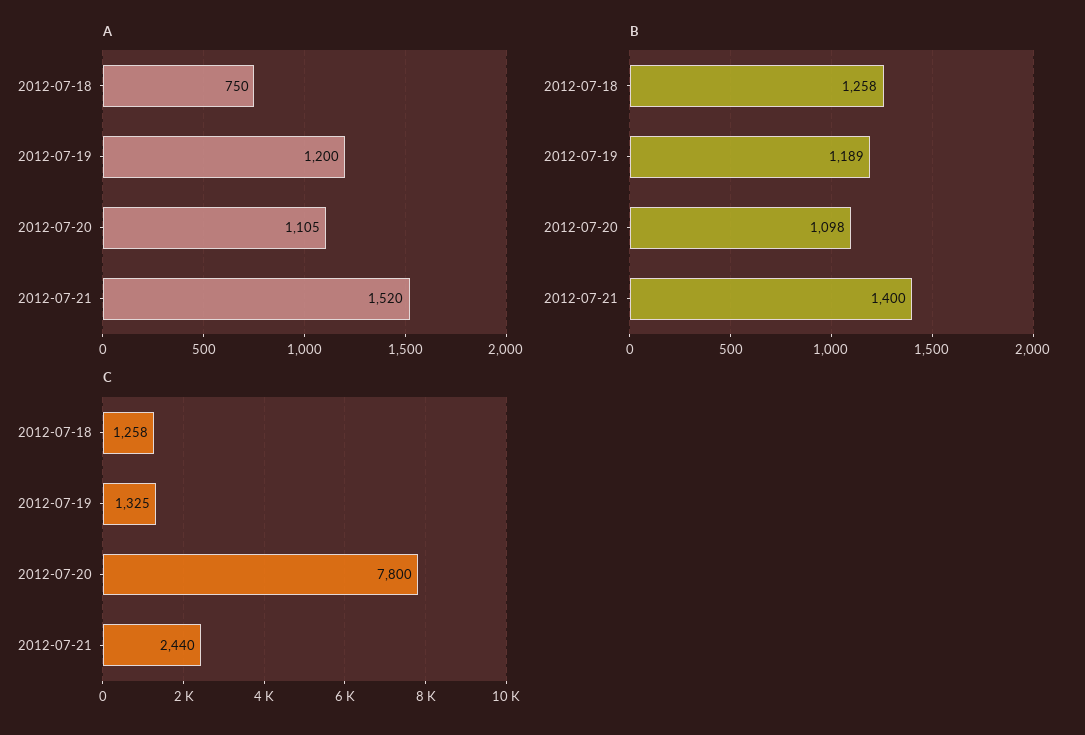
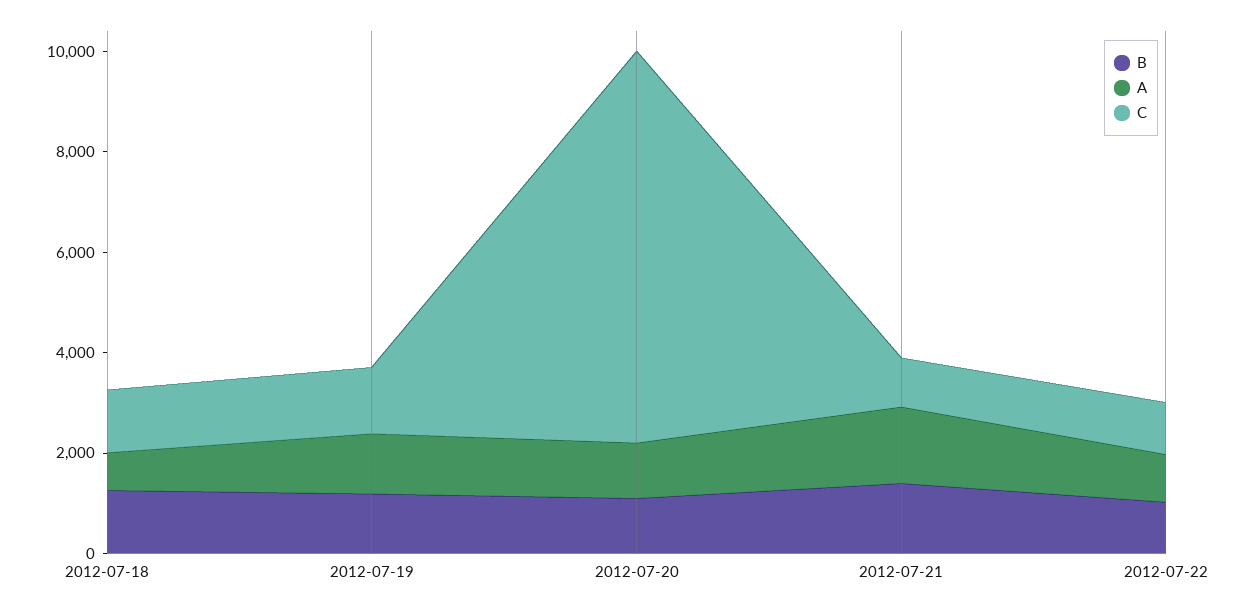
C, 2012-07-21: 2440 -> 1000
B, 2012-07-22: none -> 1000
A, 2012-07-22: none -> 1000
C, 2012-07-22: none -> 1000

